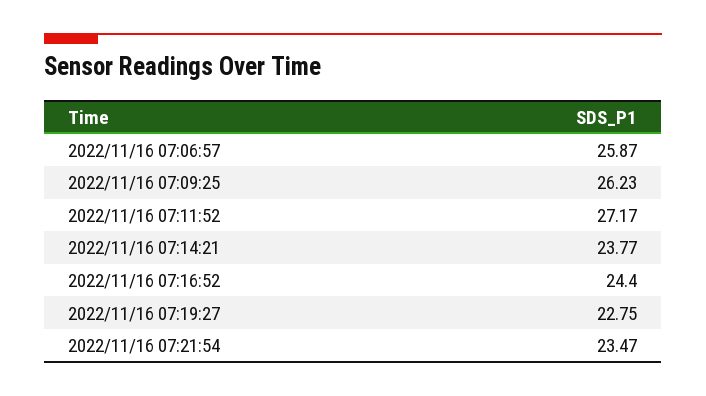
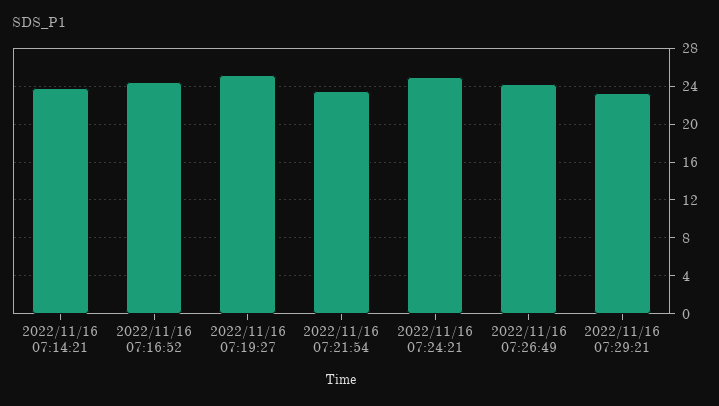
2022/11/16 07:06:57: 25.87 -> none
2022/11/16 07:09:25: 26.23 -> none
2022/11/16 07:11:52: 27.17 -> none
2022/11/16 07:19:27: 22.75 -> 25
2022/11/16 07:24:21: none -> 25
2022/11/16 07:26:49: none -> 24
2022/11/16 07:29:21: none -> 23

